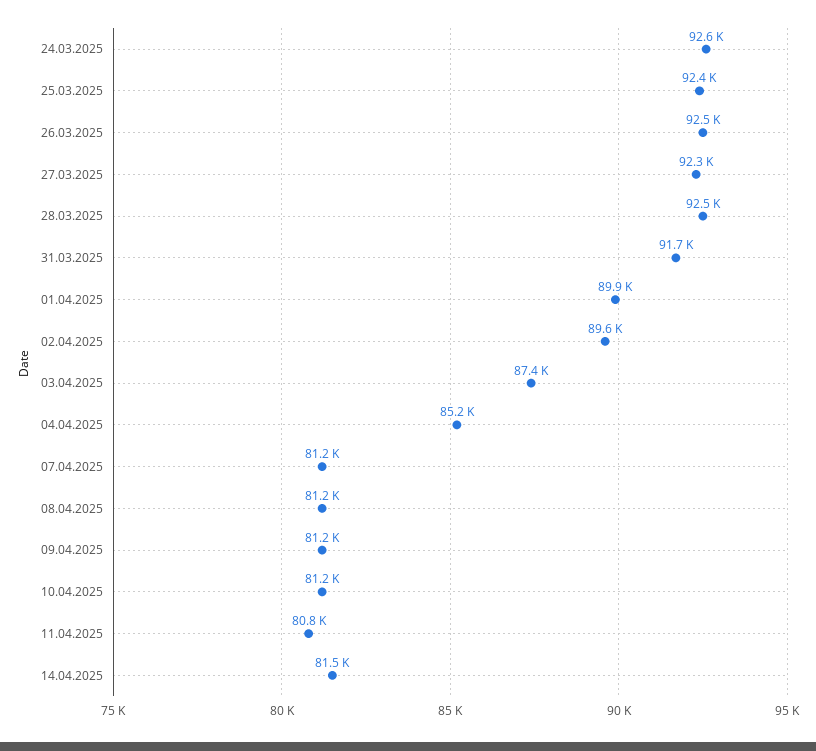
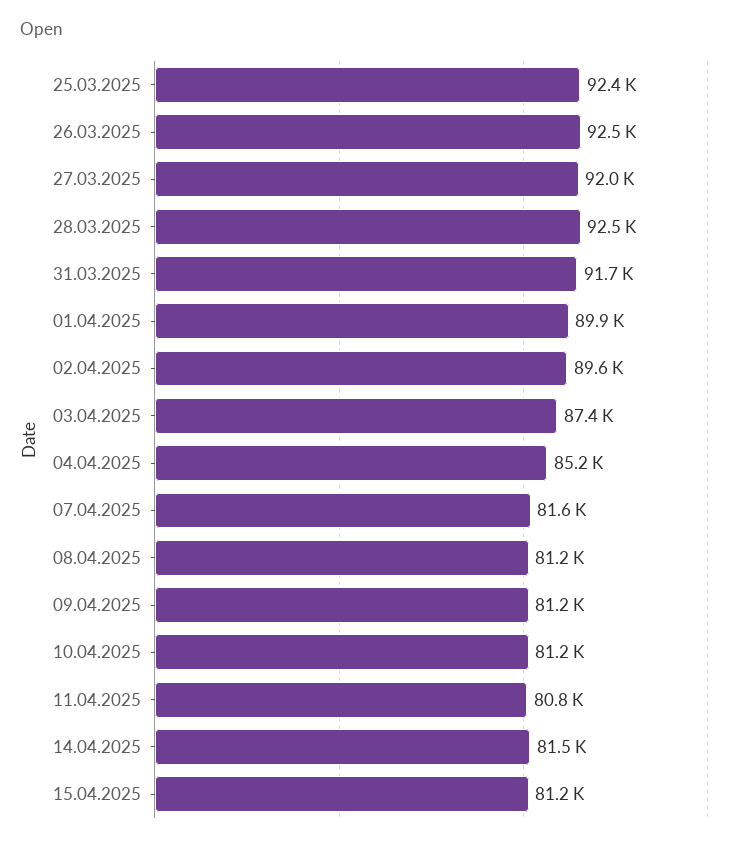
24.03.2025: 92600 -> none
27.03.2025: 92300 -> 92000
07.04.2025: 81200 -> 81600
15.04.2025: none -> 81200

